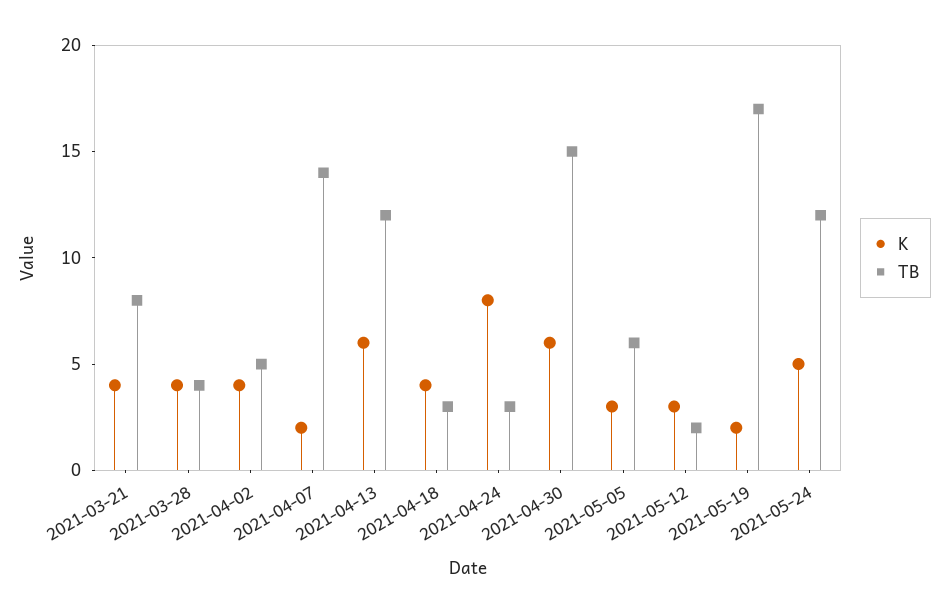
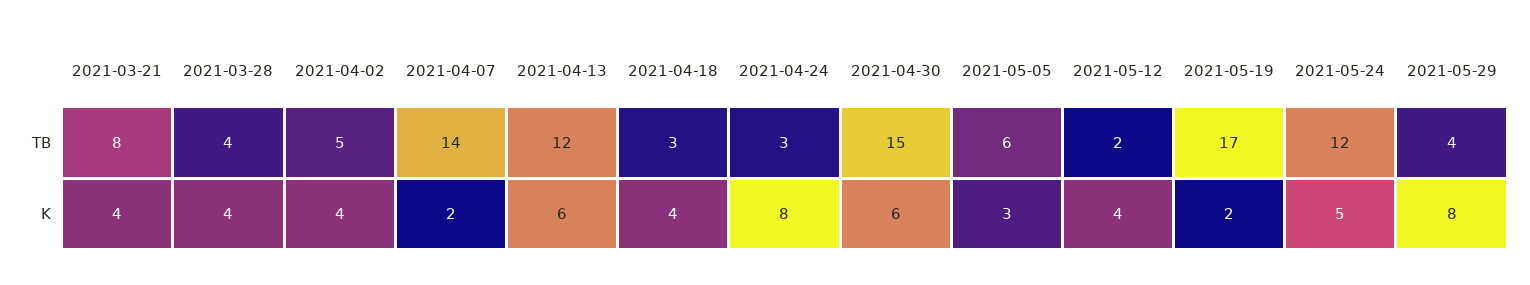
K, 2021-05-12: 3 -> 4
TB, 2021-05-29: none -> 4
K, 2021-05-29: none -> 8

